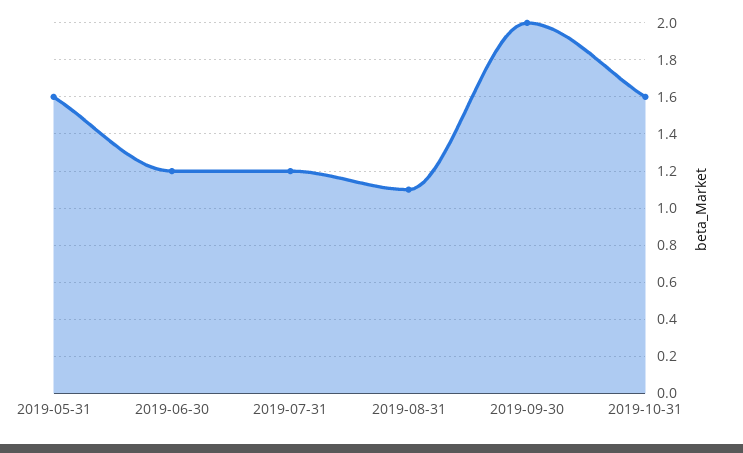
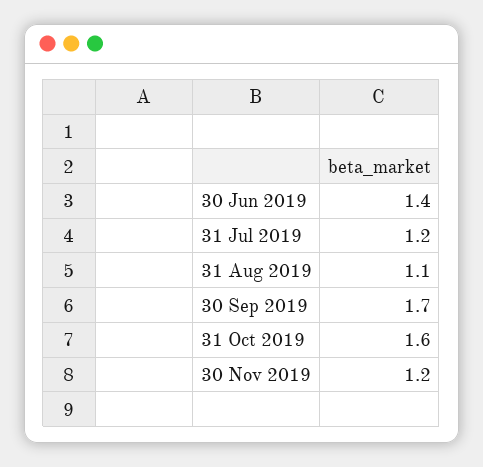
2019-05-31: 1.6 -> none
2019-06-30: 1.2 -> 1.4
2019-09-30: 2 -> 1.7
30 Nov 2019: none -> 1.2

